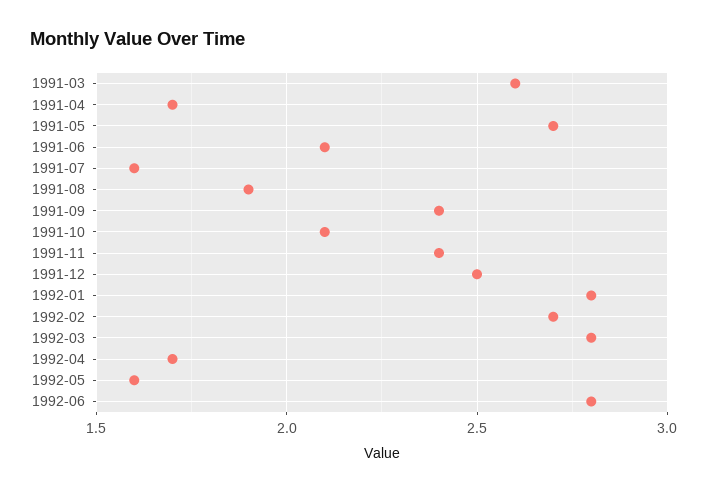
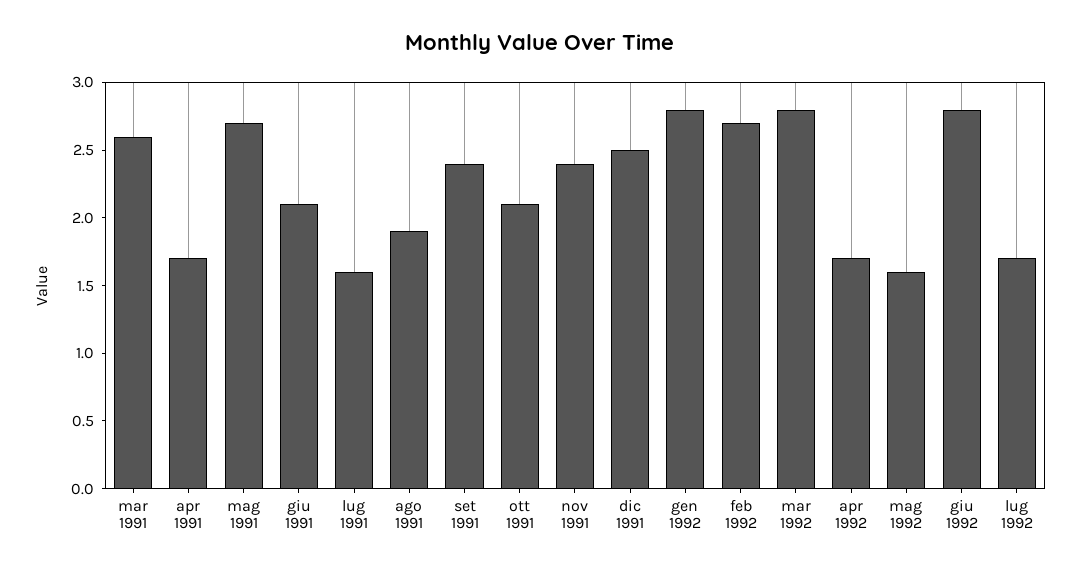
lug 1992: none -> 1.7

